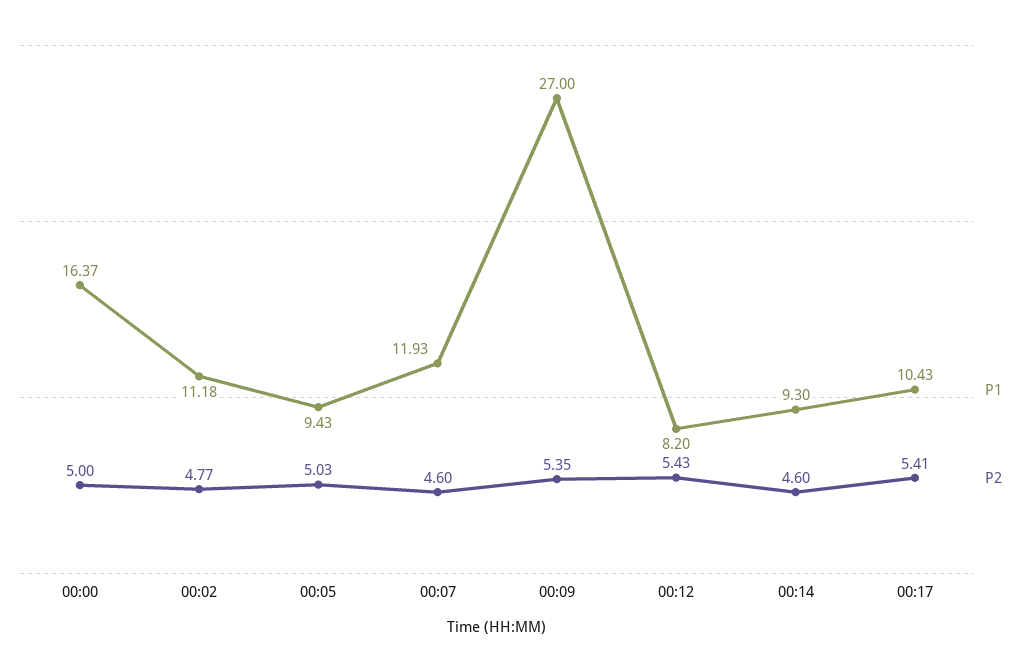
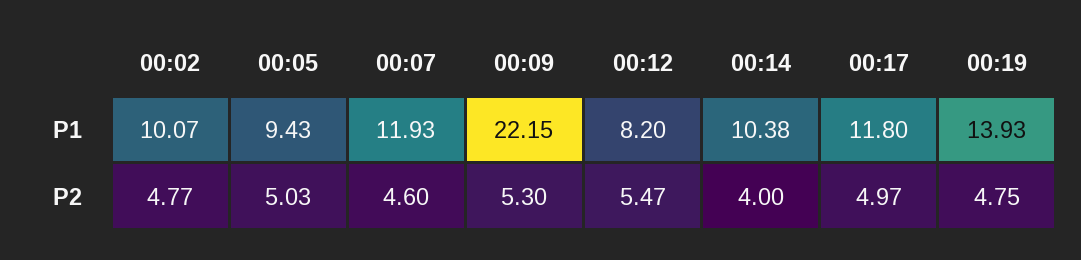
P1, 00:00: 16.37 -> none
P2, 00:00: 5 -> none
P1, 00:02: 11.18 -> 10.07
P1, 00:09: 27 -> 22.15
P2, 00:09: 5.35 -> 5.3
P2, 00:12: 5.43 -> 5.47
P1, 00:14: 9.3 -> 10.38
P2, 00:14: 4.6 -> 4
P1, 00:17: 10.43 -> 11.8
P2, 00:17: 5.41 -> 4.97
P1, 00:19: none -> 13.93
P2, 00:19: none -> 4.75

